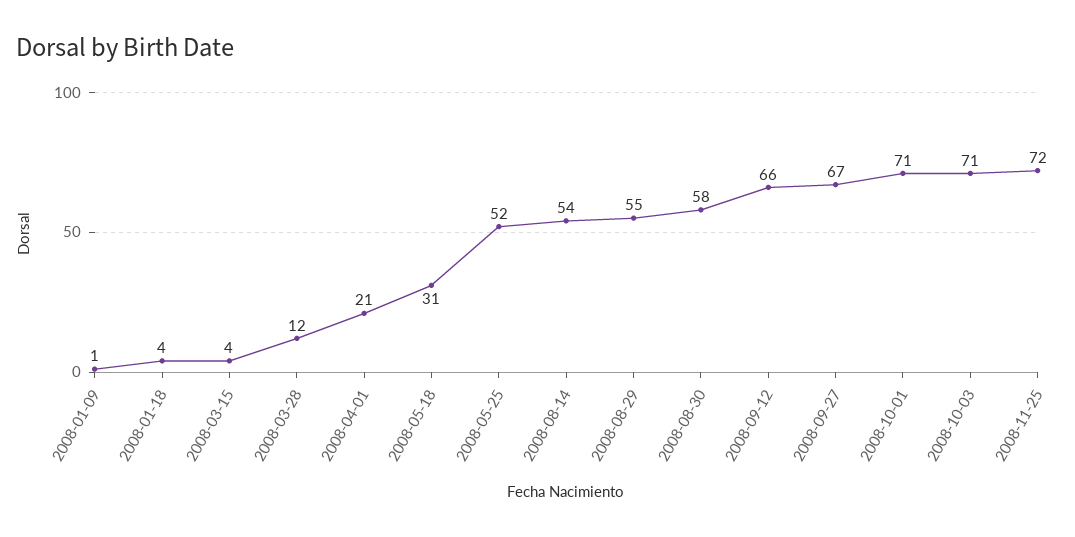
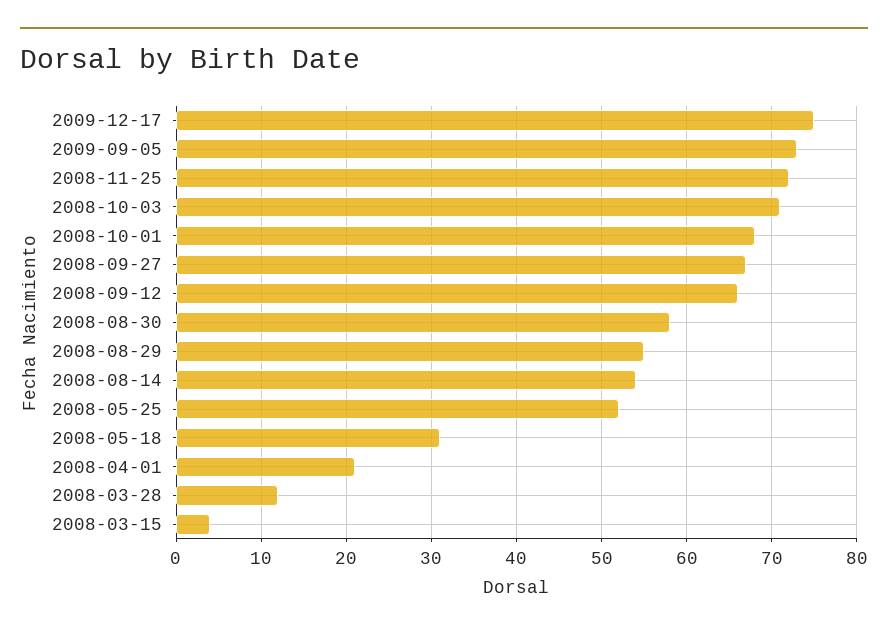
2008-01-09: 1 -> none
2008-01-18: 4 -> none
2008-10-01: 71 -> 68
2009-12-17: none -> 75
2009-09-05: none -> 73

